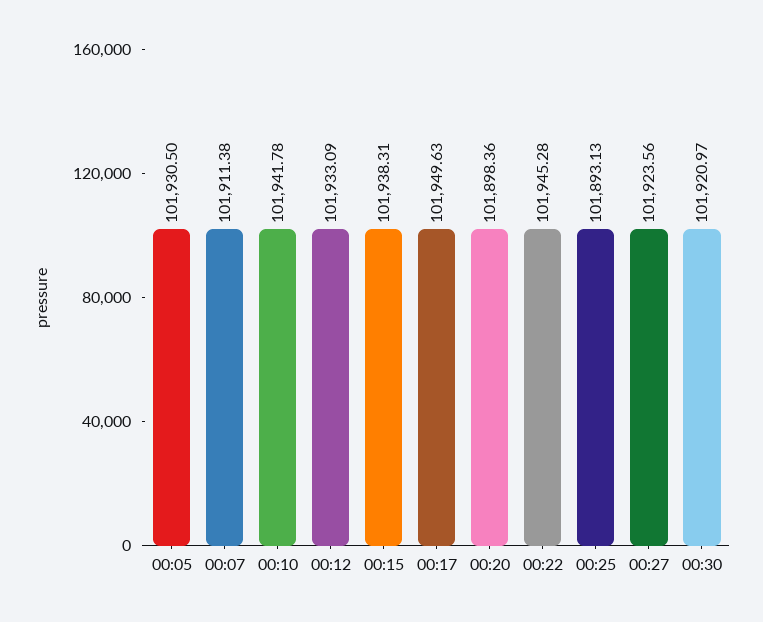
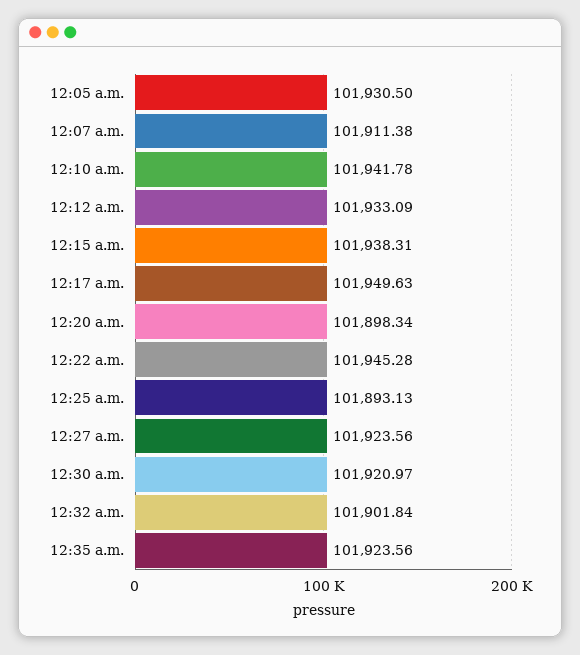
00:20: 101898.36 -> 101898.34
12:32 a.m.: none -> 101901.84
12:35 a.m.: none -> 101923.56

